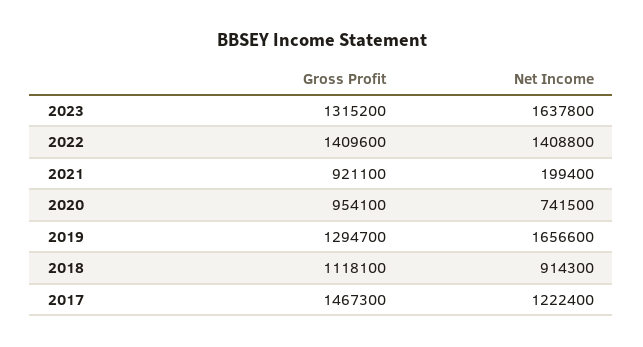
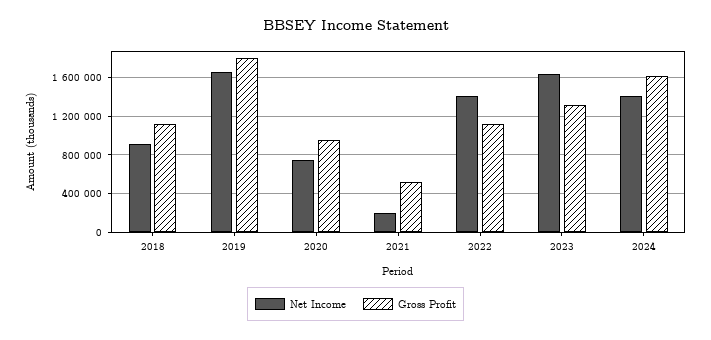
Gross Profit, 2022: 1409600 -> 1100000
Gross Profit, 2021: 921100 -> 500000
Gross Profit, 2019: 1294700 -> 1800000
Gross Profit, 2017: 1467300 -> none
Net Income, 2017: 1222400 -> none
Net Income, 2024: none -> 1400000
Gross Profit, 2024: none -> 1600000

